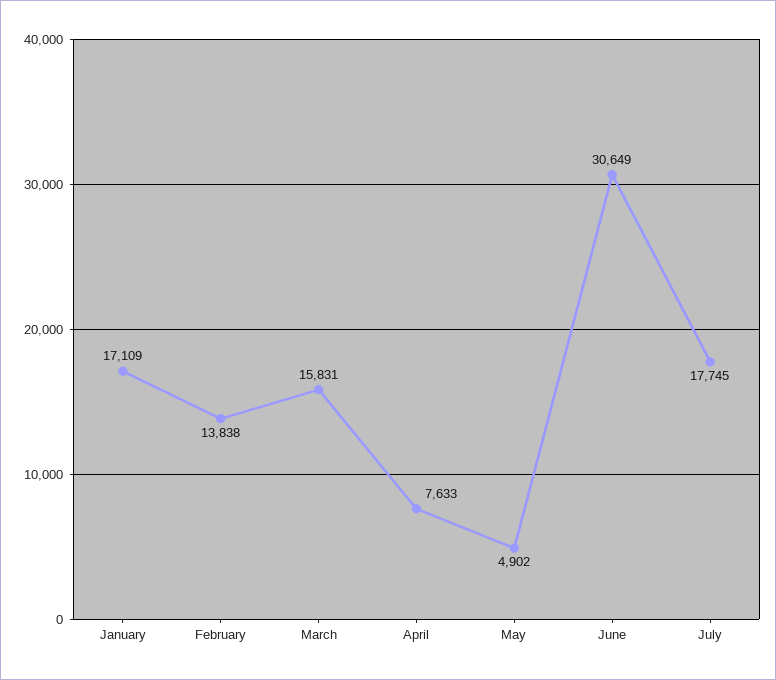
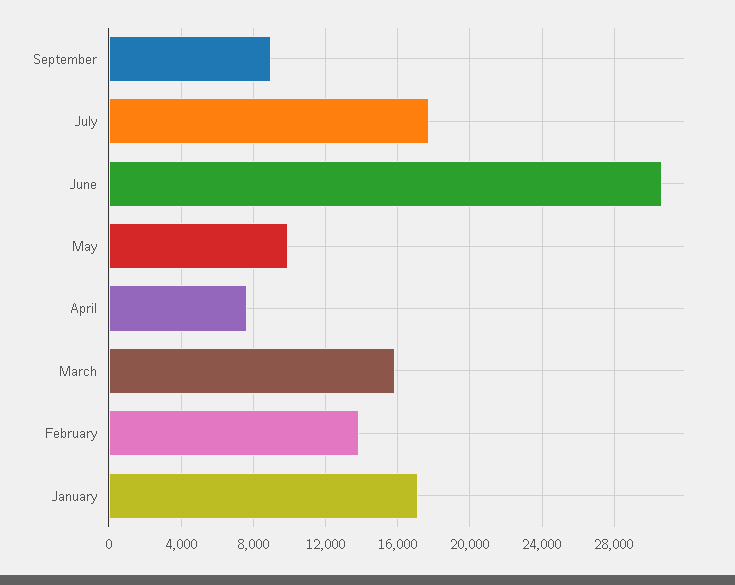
May: 4902 -> 10000
September: none -> 9000

